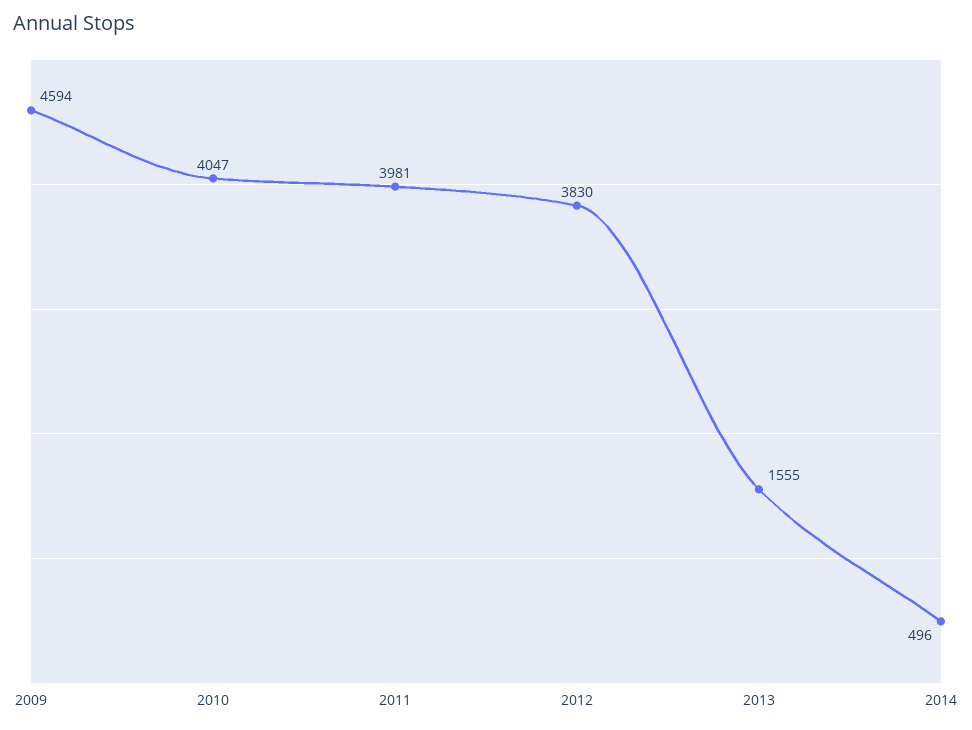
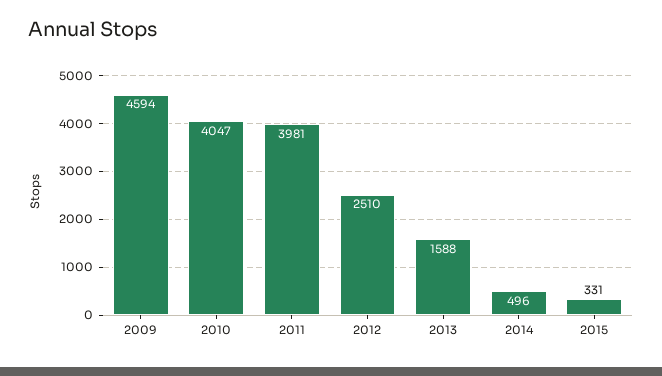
2012: 3830 -> 2510
2013: 1555 -> 1588
2015: none -> 331

